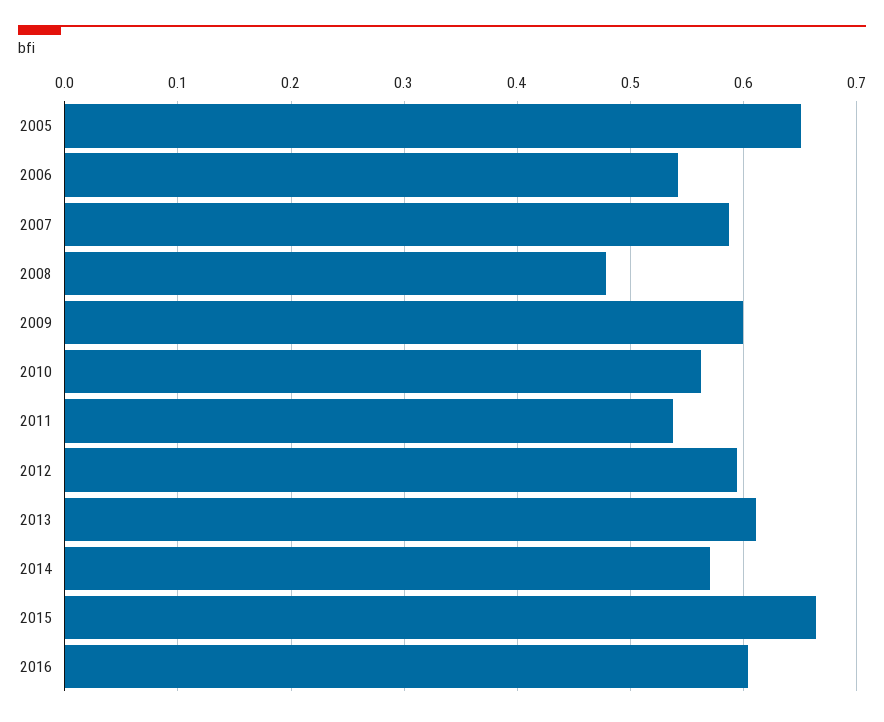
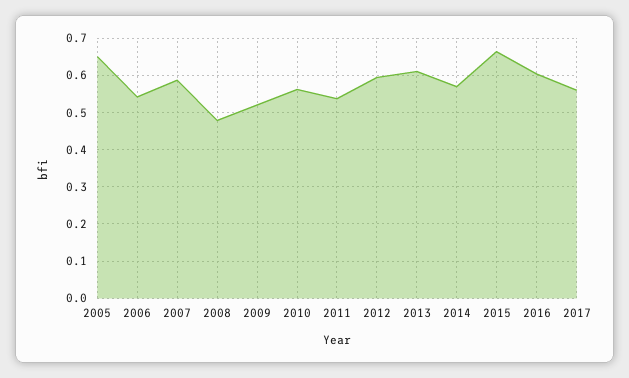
2009: 0.6 -> 0.52
2017: none -> 0.56

